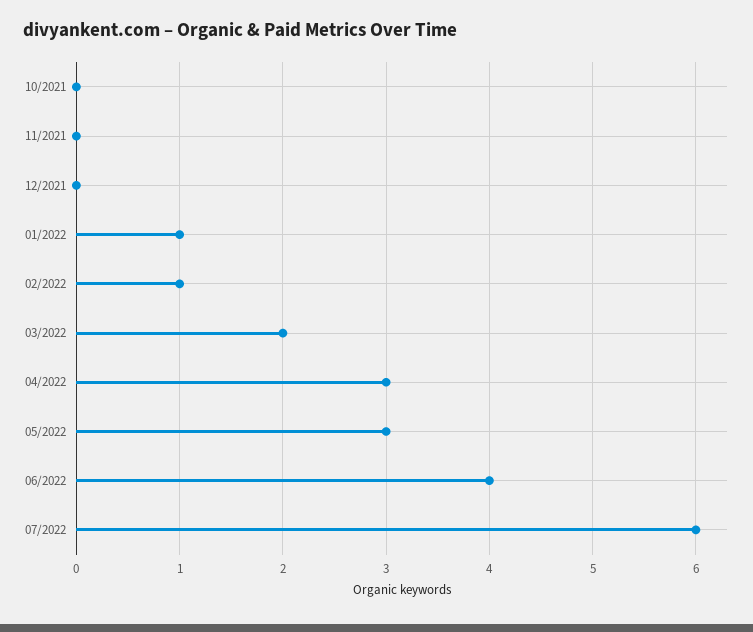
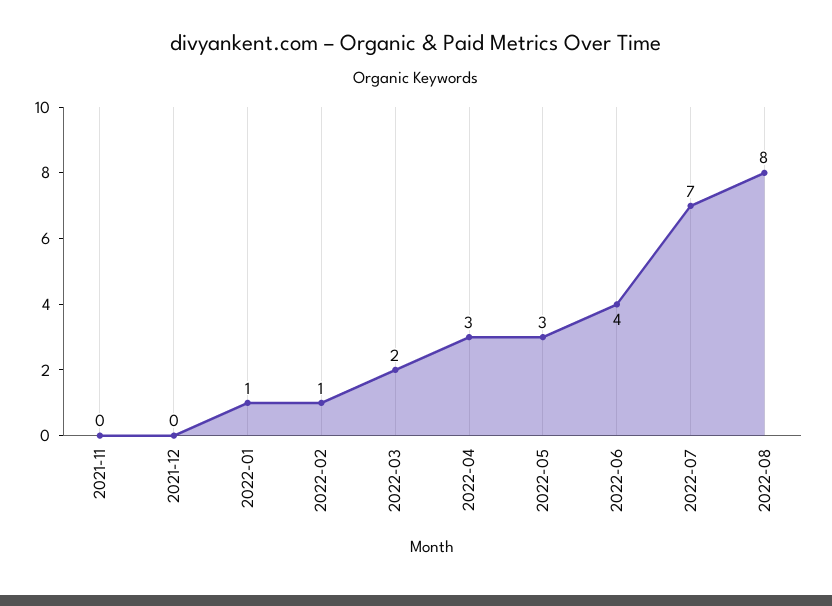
10/2021: 0 -> none
07/2022: 6 -> 7
2022-08: none -> 8

